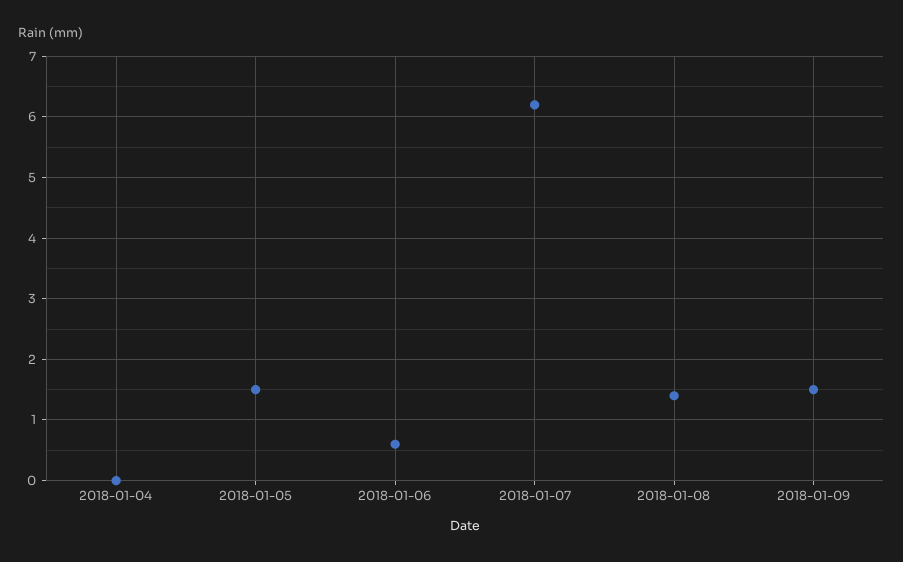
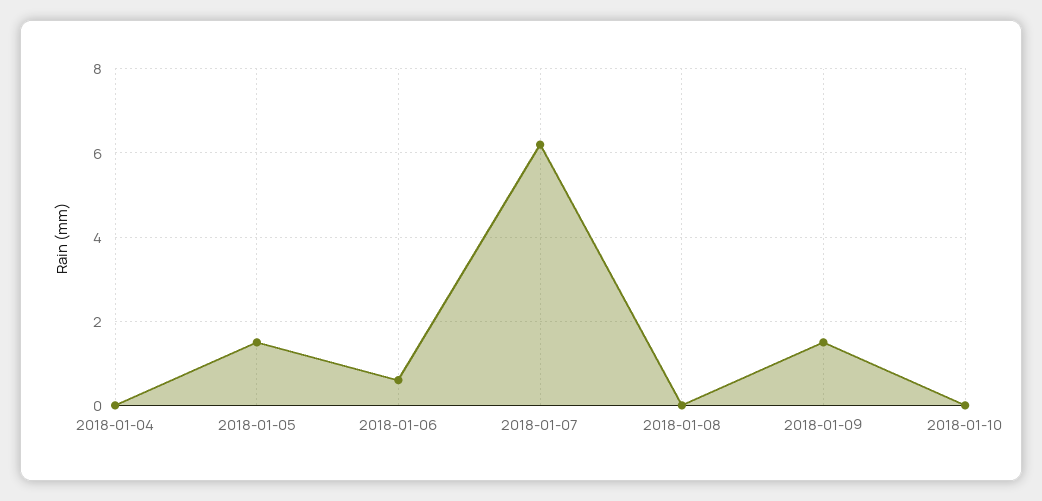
2018-01-08: 1.4 -> 0
2018-01-10: none -> 0

